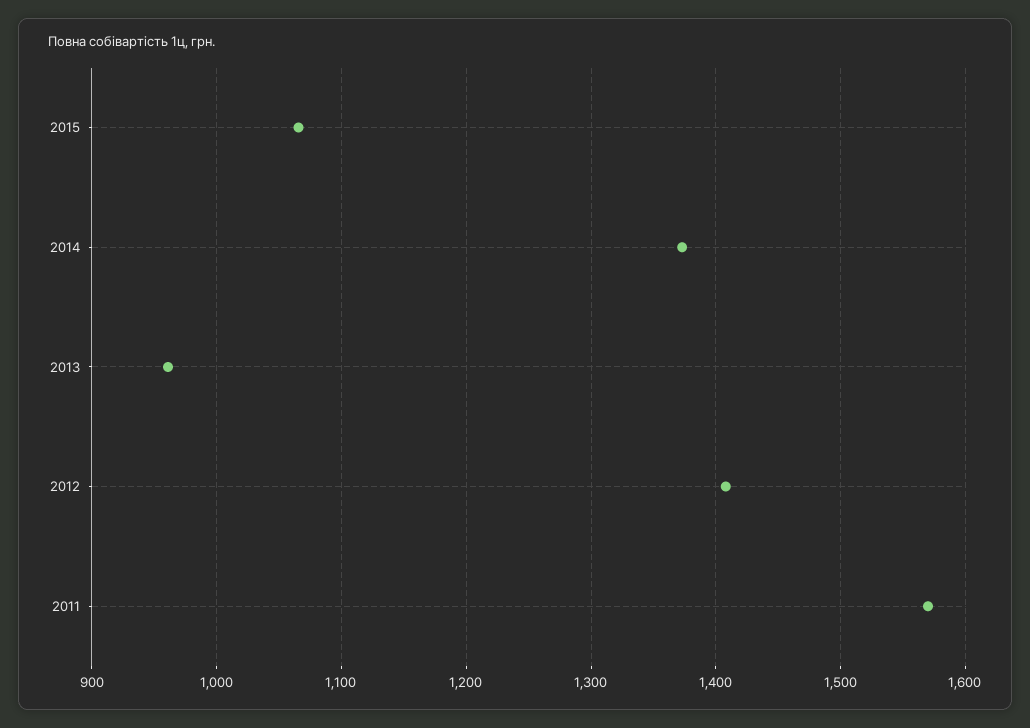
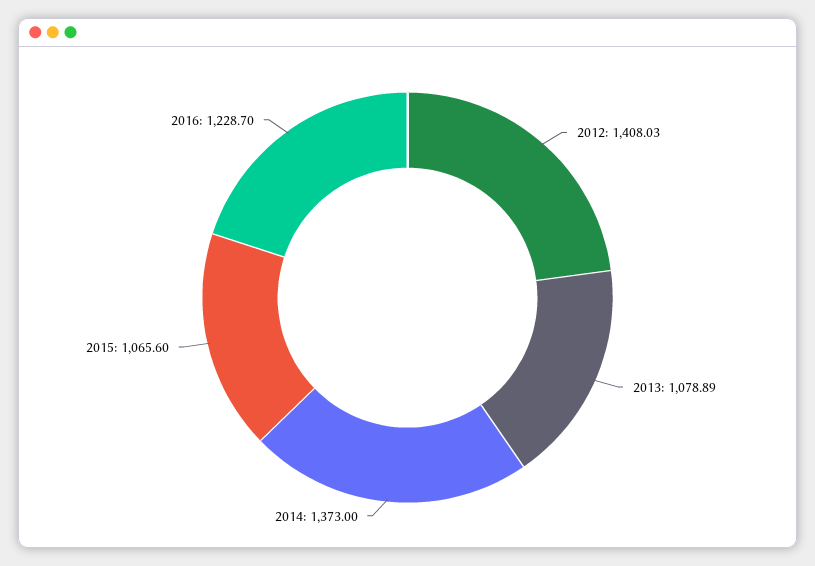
2013: 960 -> 1078.89
2011: 1570 -> none
2016: none -> 1228.7

